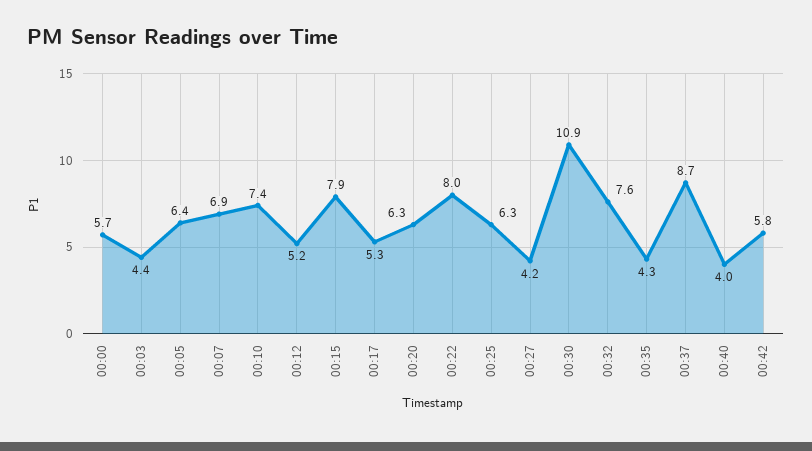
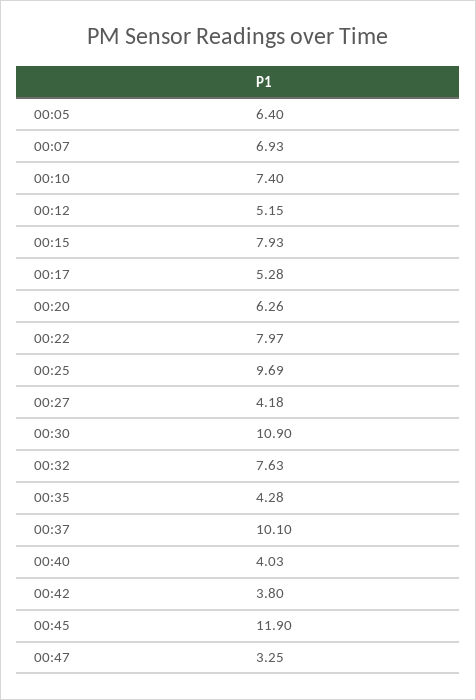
00:00: 5.7 -> none
00:03: 4.4 -> none
00:25: 6.3 -> 9.69
00:37: 8.7 -> 10.1
00:42: 5.8 -> 3.8
00:45: none -> 11.9
00:47: none -> 3.25

